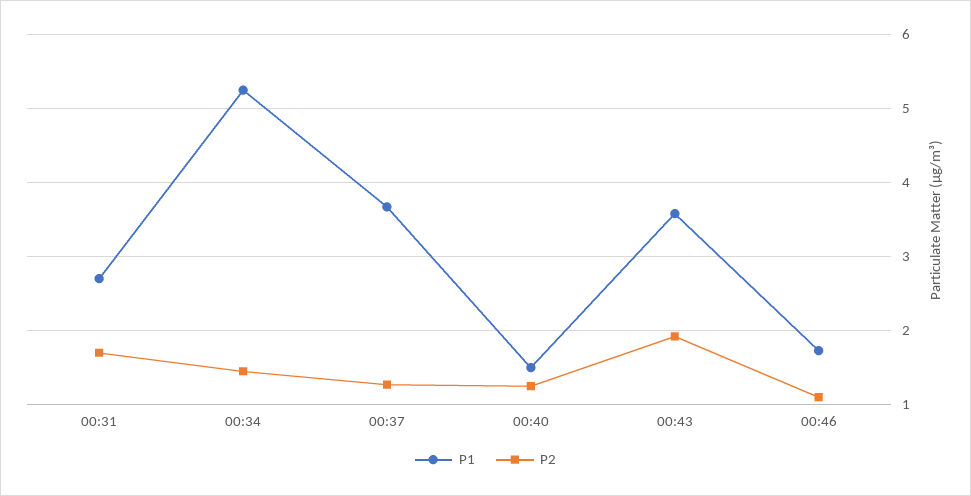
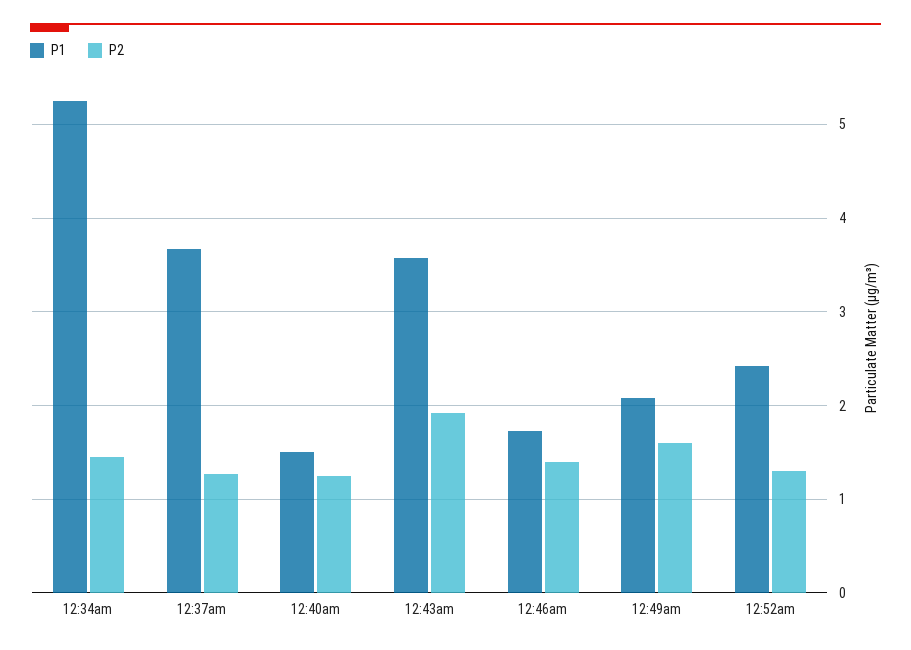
P1, 00:31: 2.7 -> none
P2, 00:31: 1.7 -> none
P2, 00:46: 1.1 -> 1.4
P1, 12:49am: none -> 2.1
P2, 12:49am: none -> 1.6
P1, 12:52am: none -> 2.4
P2, 12:52am: none -> 1.3

